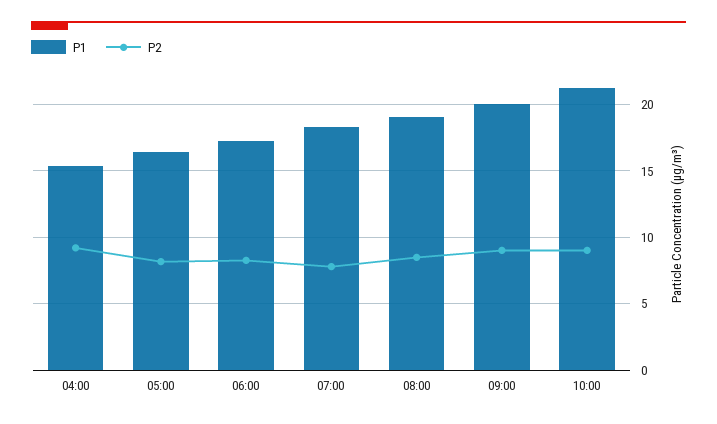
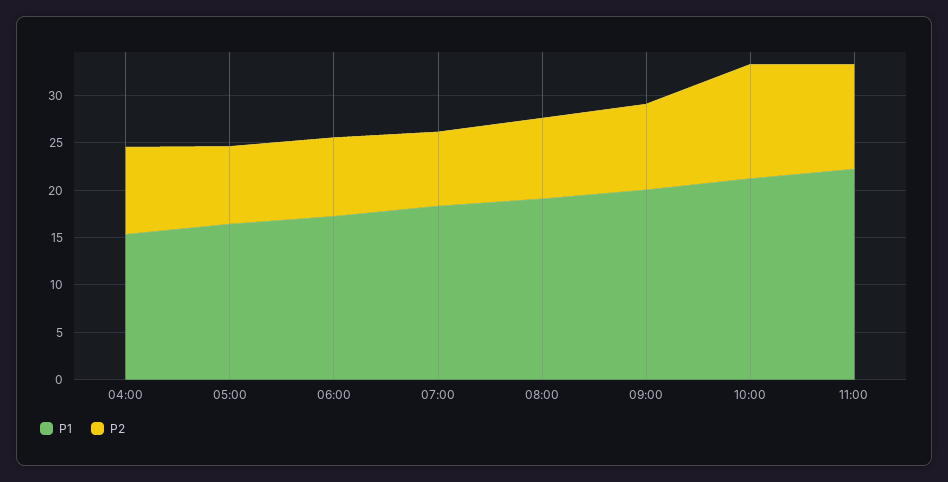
P2, 10:00: 9 -> 12
P1, 11:00: none -> 22
P2, 11:00: none -> 11

